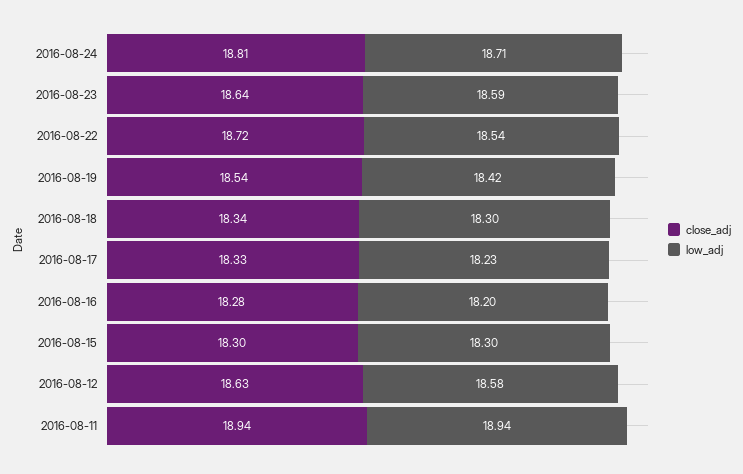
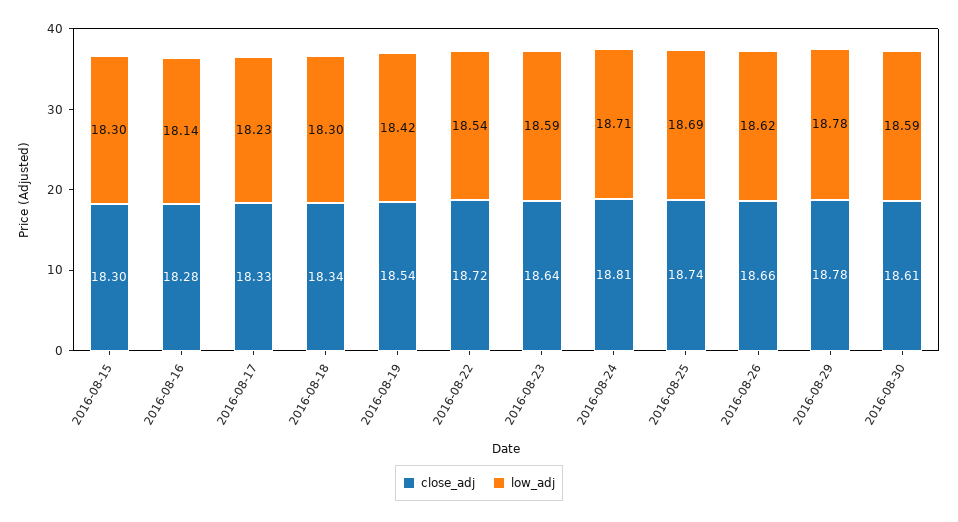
low_adj, 2016-08-16: 18.2 -> 18.14
close_adj, 2016-08-12: 18.63 -> none
low_adj, 2016-08-12: 18.58 -> none
close_adj, 2016-08-11: 18.94 -> none
low_adj, 2016-08-11: 18.94 -> none
close_adj, 2016-08-25: none -> 18.74
low_adj, 2016-08-25: none -> 18.69
close_adj, 2016-08-26: none -> 18.66
low_adj, 2016-08-26: none -> 18.62
close_adj, 2016-08-29: none -> 18.78
low_adj, 2016-08-29: none -> 18.78
close_adj, 2016-08-30: none -> 18.61
low_adj, 2016-08-30: none -> 18.59

